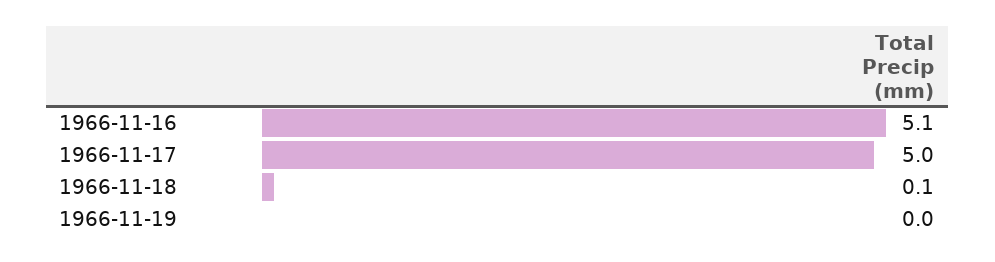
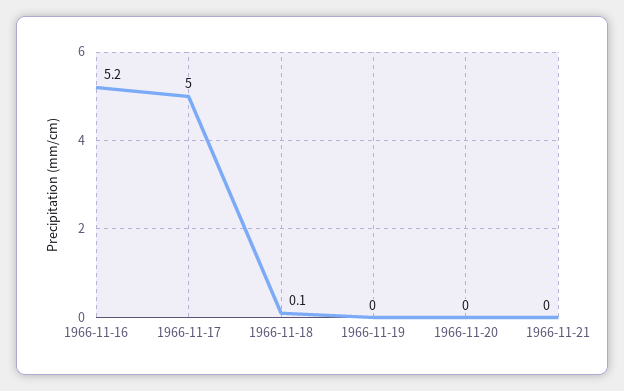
1966-11-16: 5.1 -> 5.2
1966-11-20: none -> 0
1966-11-21: none -> 0

